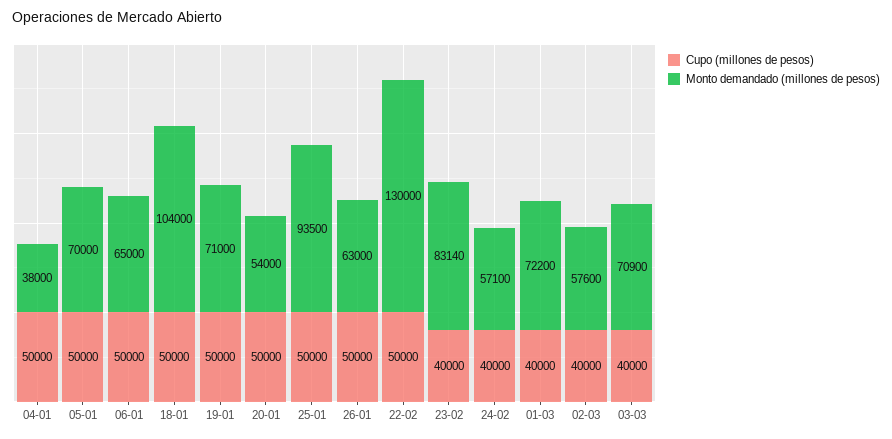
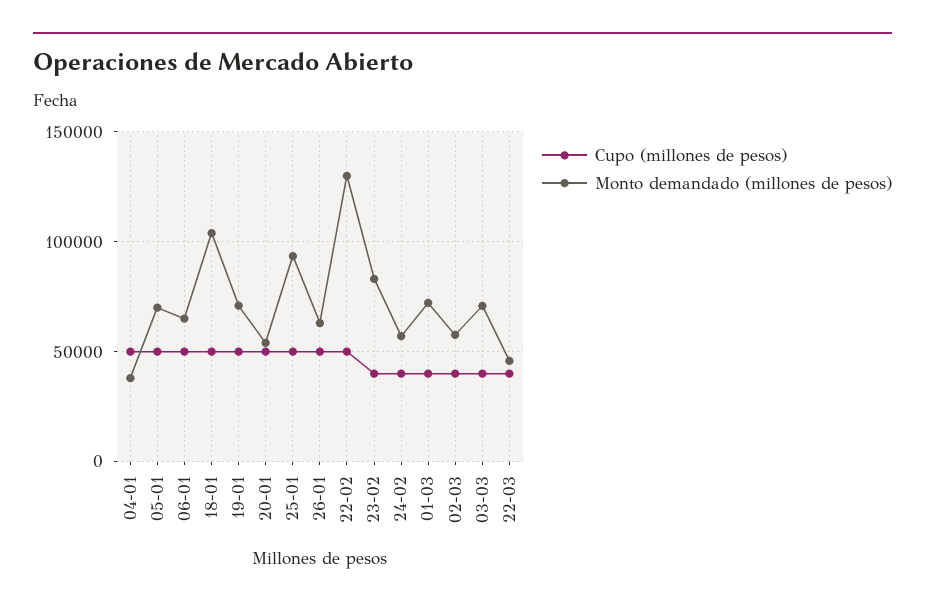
Cupo (millones de pesos), 22-03: none -> 40000
Monto demandado (millones de pesos), 22-03: none -> 45000

